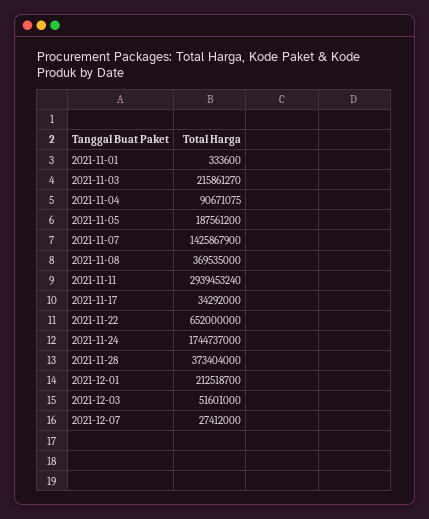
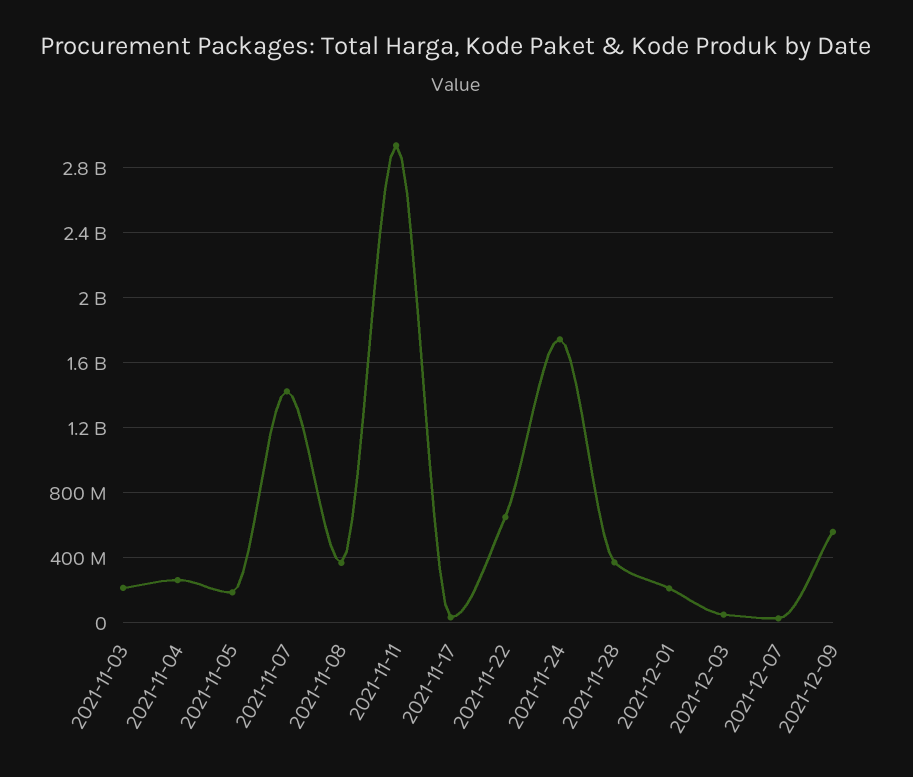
2021-11-01: 333600 -> none
2021-11-04: 90671075 -> 250000000
2021-12-09: none -> 550000000

